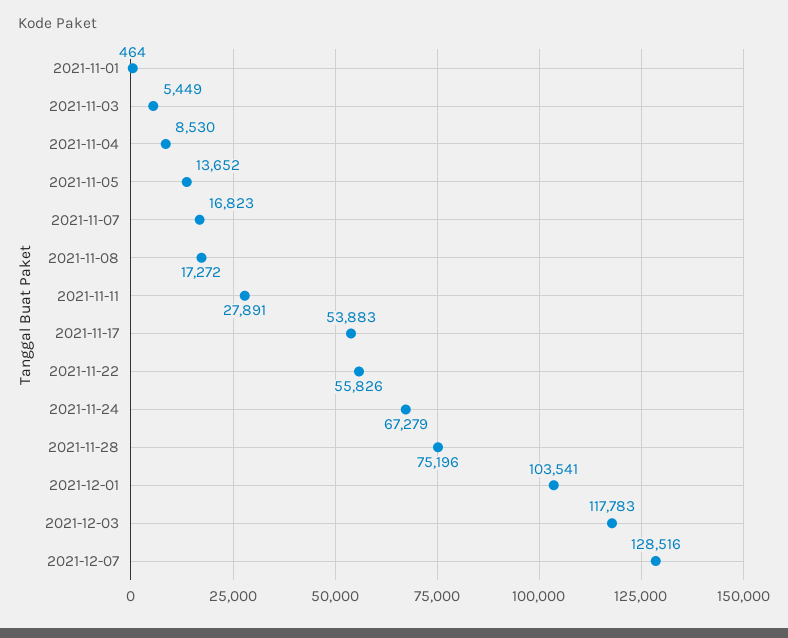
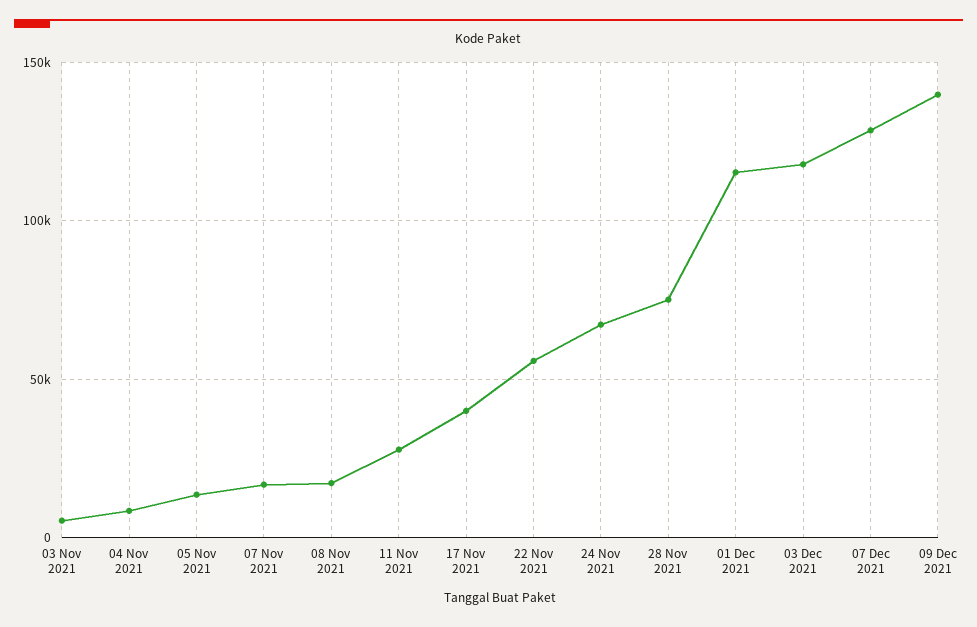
2021-11-01: 464 -> none
2021-11-17: 53883 -> 40000
2021-12-01: 103541 -> 115000
09 Dec 2021: none -> 140000

